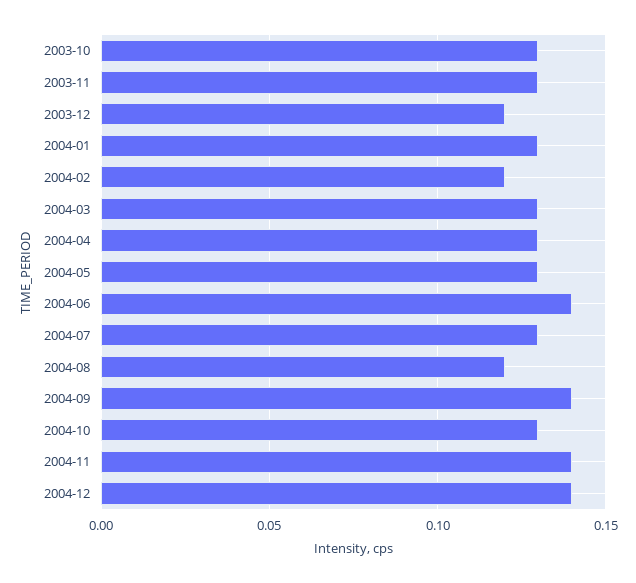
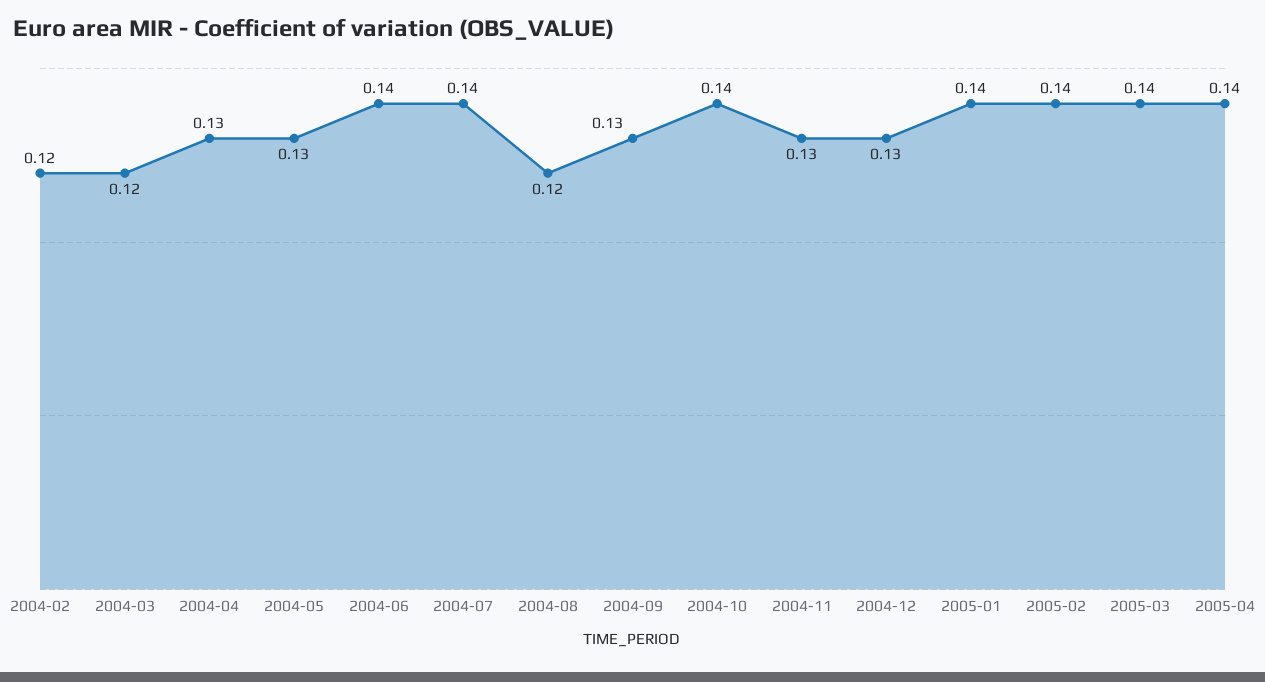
2003-10: 0.13 -> none
2003-11: 0.13 -> none
2003-12: 0.12 -> none
2004-01: 0.13 -> none
2004-03: 0.13 -> 0.12
2004-07: 0.13 -> 0.14
2004-09: 0.14 -> 0.13
2004-10: 0.13 -> 0.14
2004-11: 0.14 -> 0.13
2004-12: 0.14 -> 0.13
2005-01: none -> 0.14
2005-02: none -> 0.14
2005-03: none -> 0.14
2005-04: none -> 0.14

